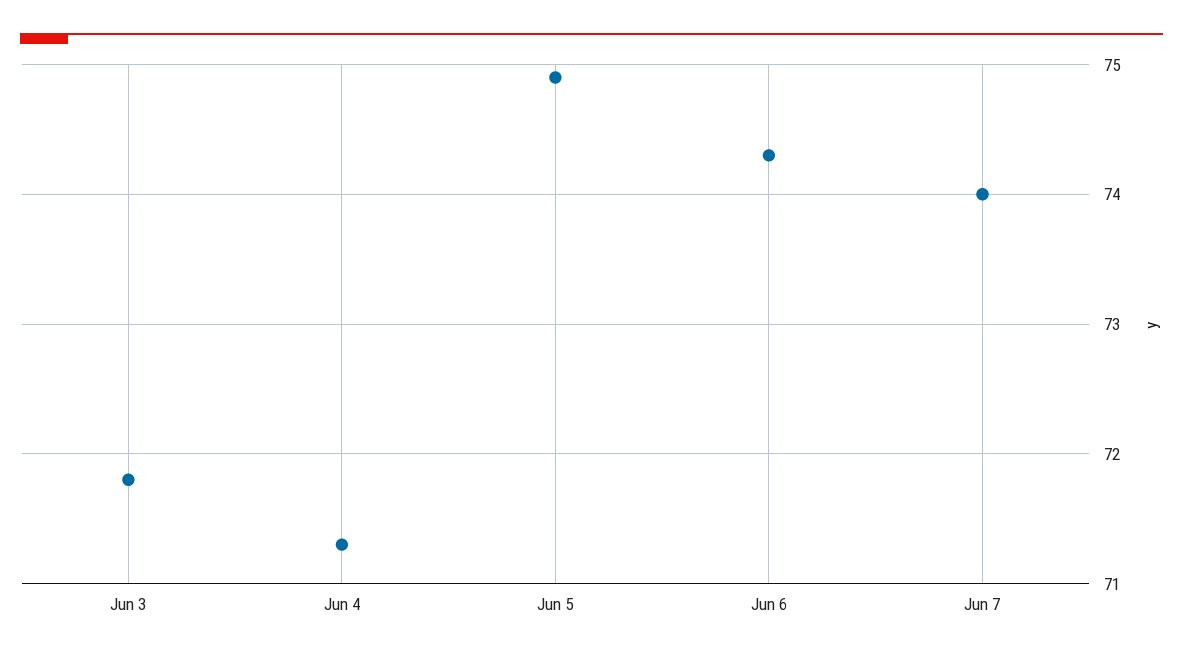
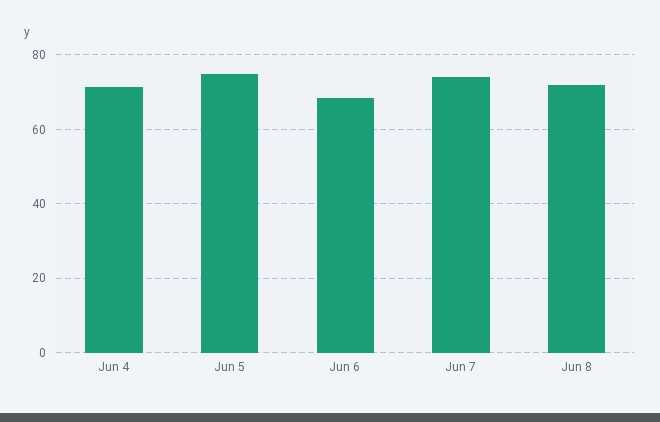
Jun 3: 71.8 -> none
Jun 6: 74.3 -> 68
Jun 8: none -> 72

